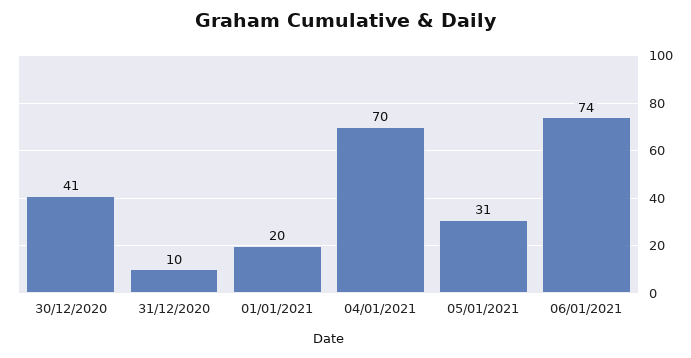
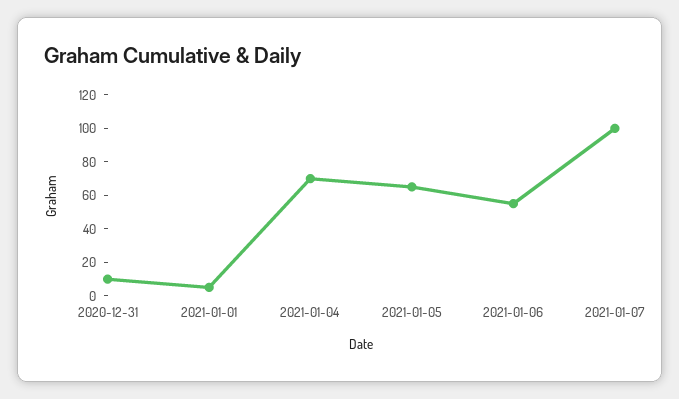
30/12/2020: 41 -> none
01/01/2021: 20 -> 5
05/01/2021: 31 -> 65
06/01/2021: 74 -> 55
2021-01-07: none -> 100

